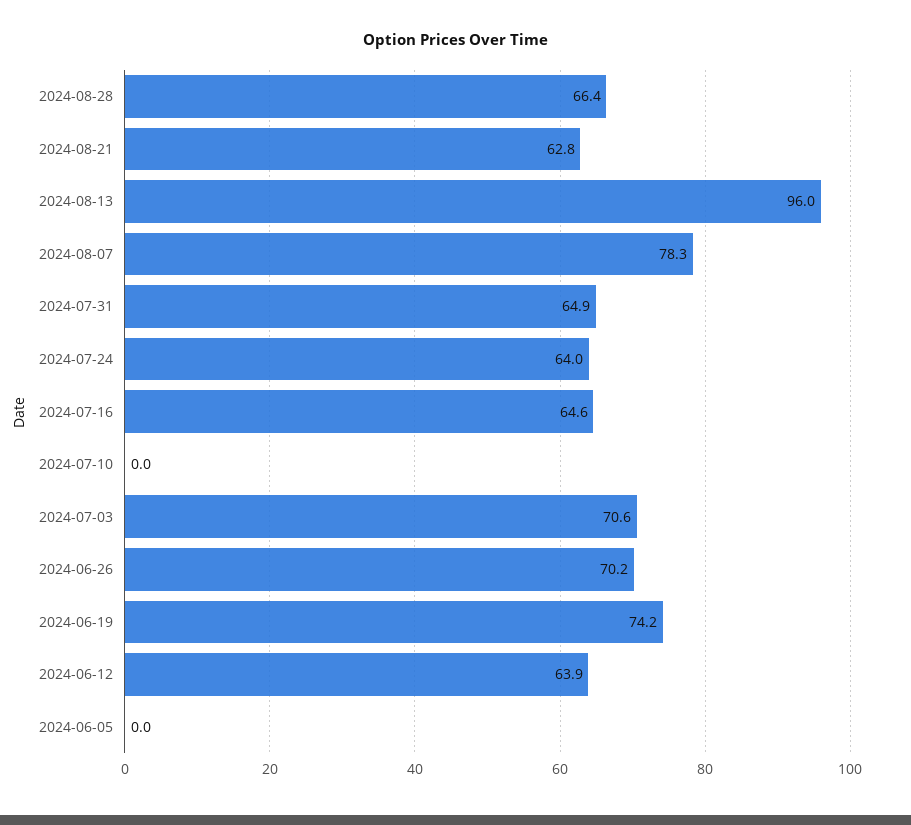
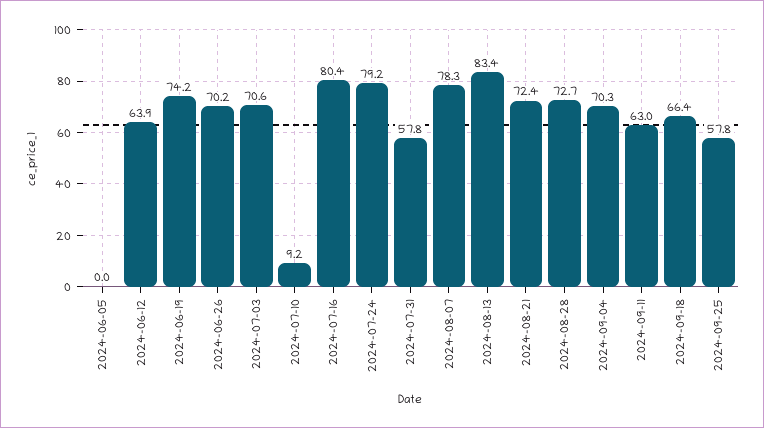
2024-08-28: 66.4 -> 72.7
2024-08-21: 62.8 -> 72.4
2024-08-13: 96 -> 83.4
2024-07-31: 64.9 -> 57.8
2024-07-24: 64 -> 79.2
2024-07-16: 64.6 -> 80.4
2024-07-10: 0 -> 9.2
2024-09-04: none -> 70.3
2024-09-11: none -> 63
2024-09-18: none -> 66.4
2024-09-25: none -> 57.8

